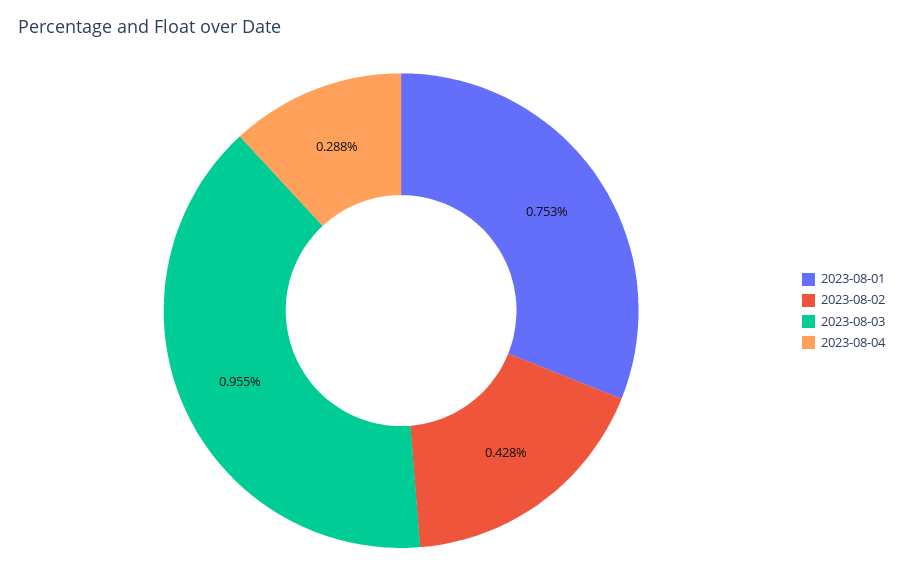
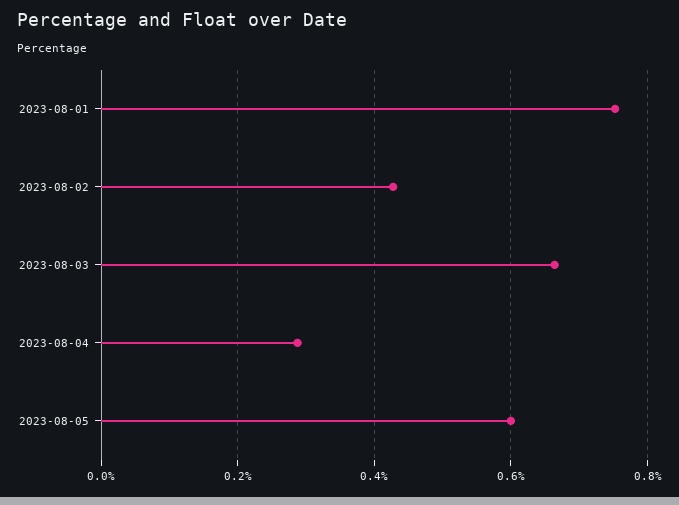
2023-08-03: 0.955 -> 0.66
2023-08-05: none -> 0.6

